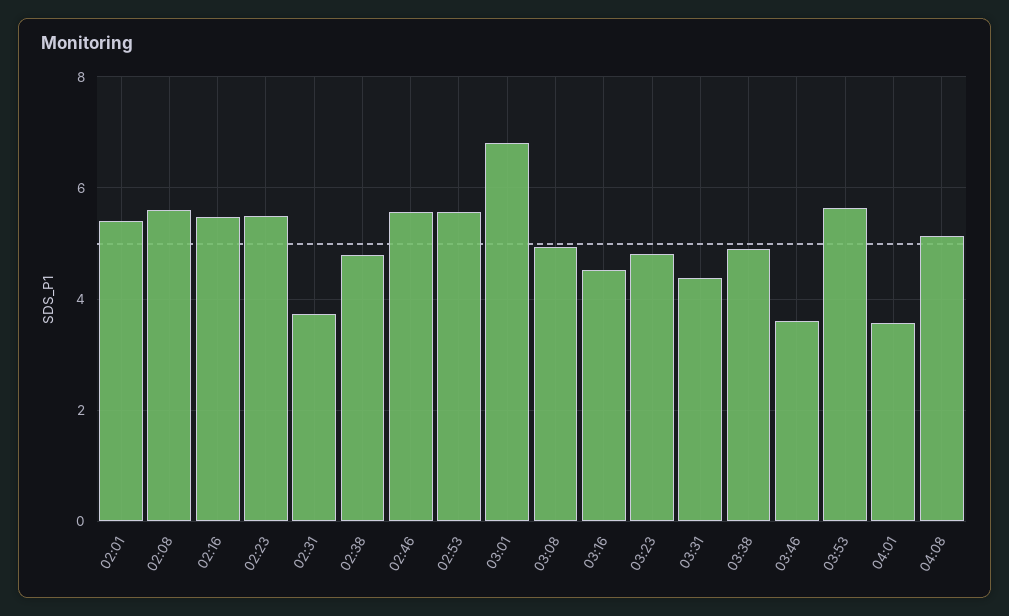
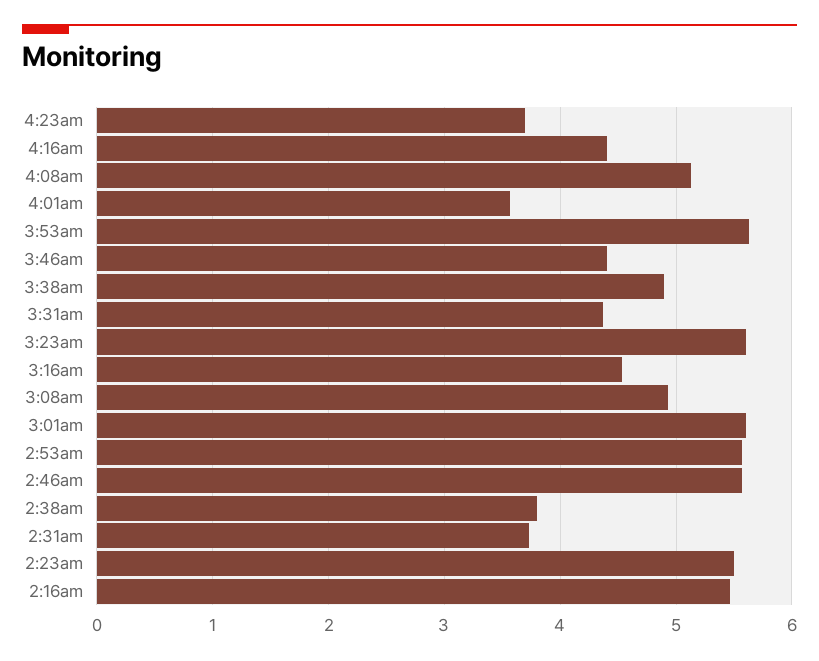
02:01: 5.4 -> none
02:08: 5.6 -> none
02:38: 4.8 -> 3.8
03:01: 6.8 -> 5.6
03:23: 4.8 -> 5.6
03:46: 3.6 -> 4.4
4:23am: none -> 3.7
4:16am: none -> 4.4

